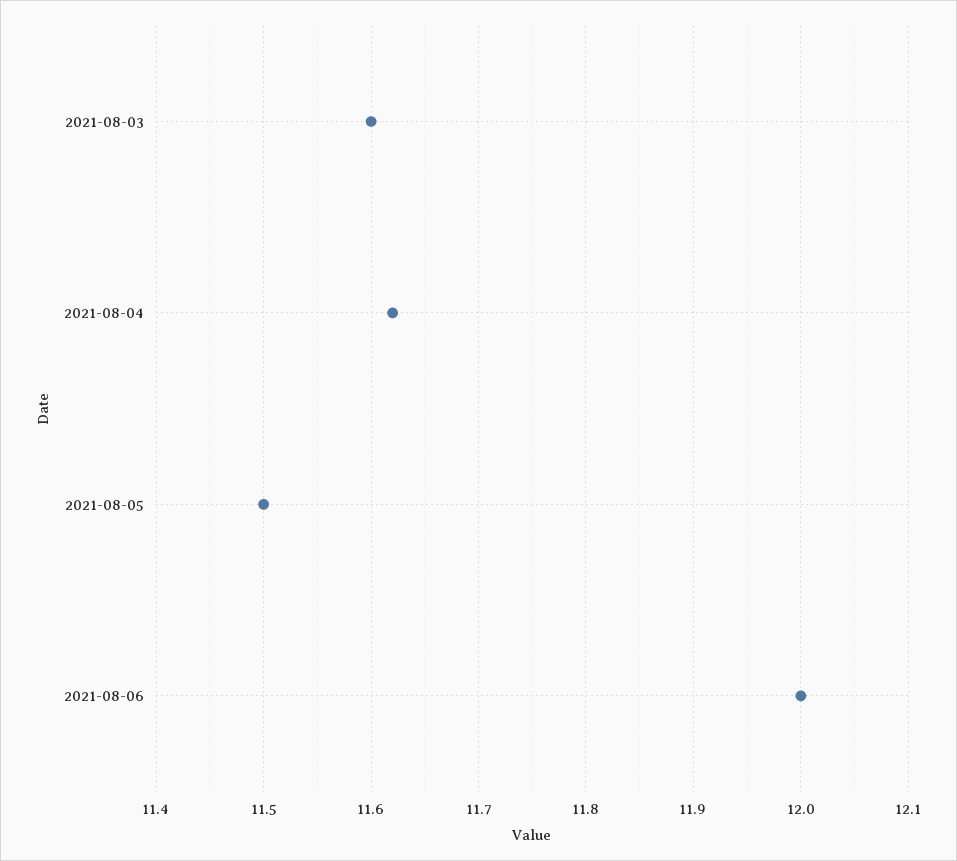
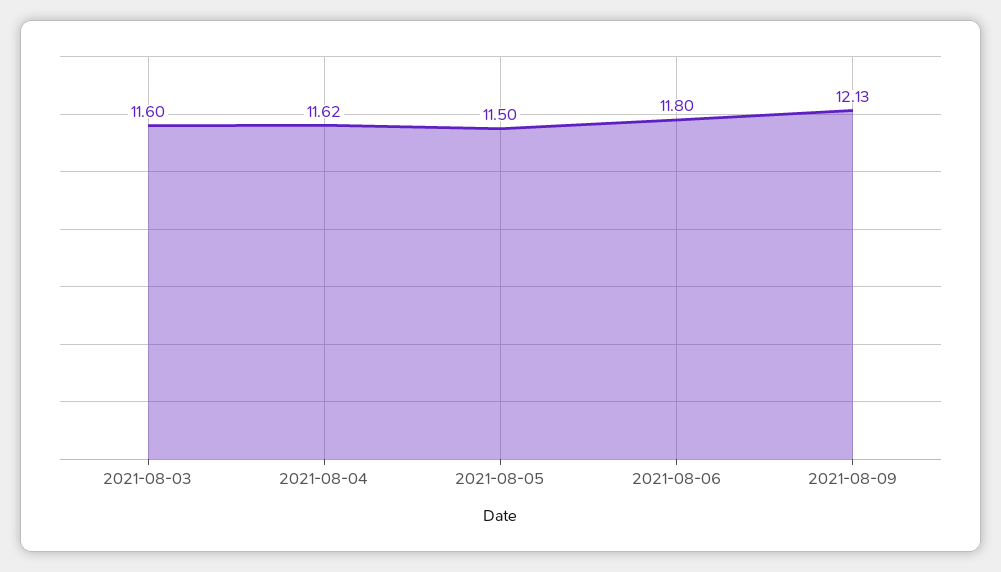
2021-08-06: 12 -> 11.8
2021-08-09: none -> 12.13

